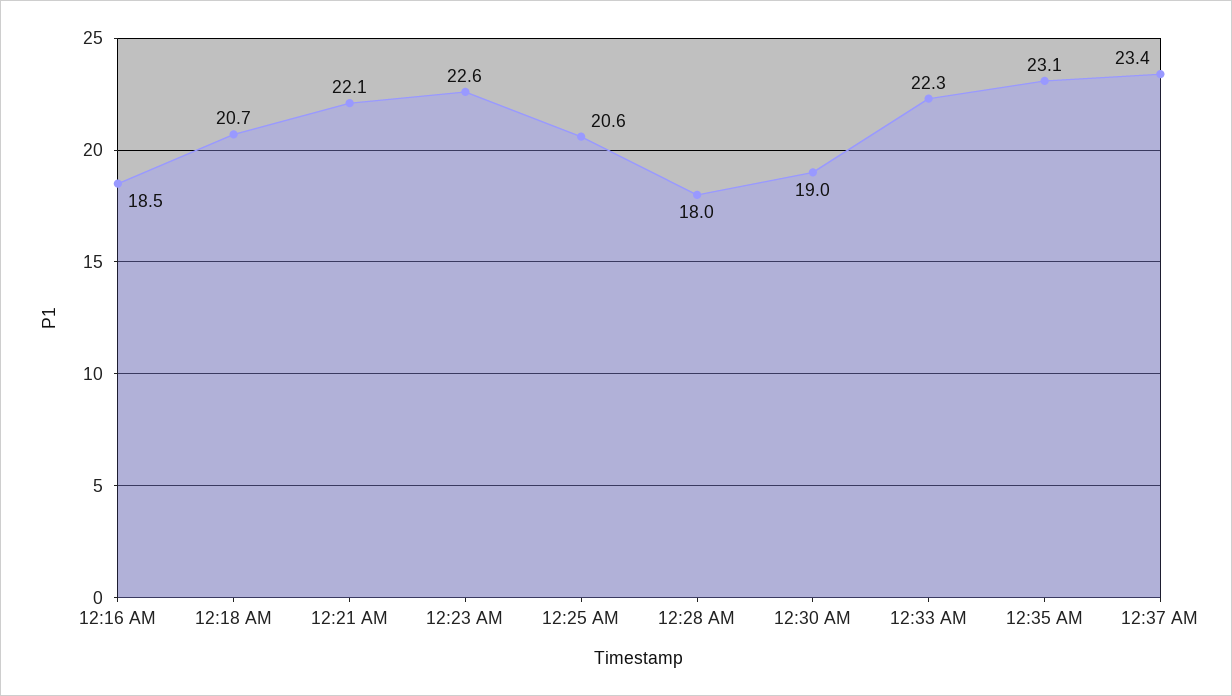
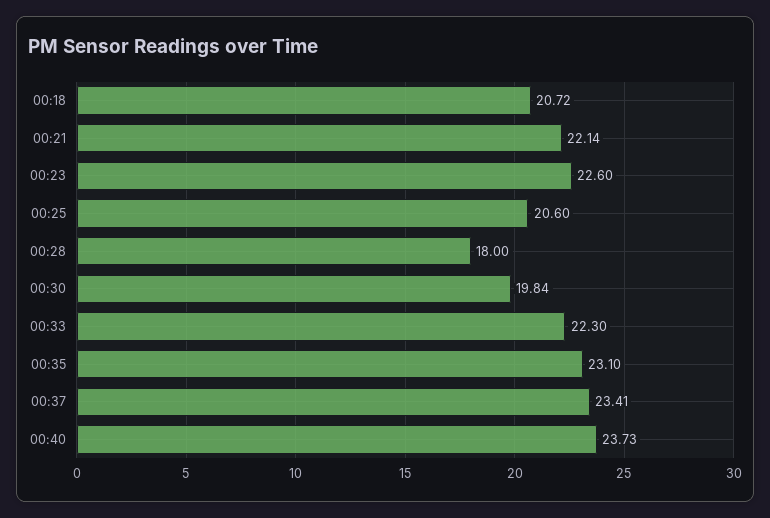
12:16 AM: 18.5 -> none
12:30 AM: 19 -> 19.84
00:40: none -> 23.73

